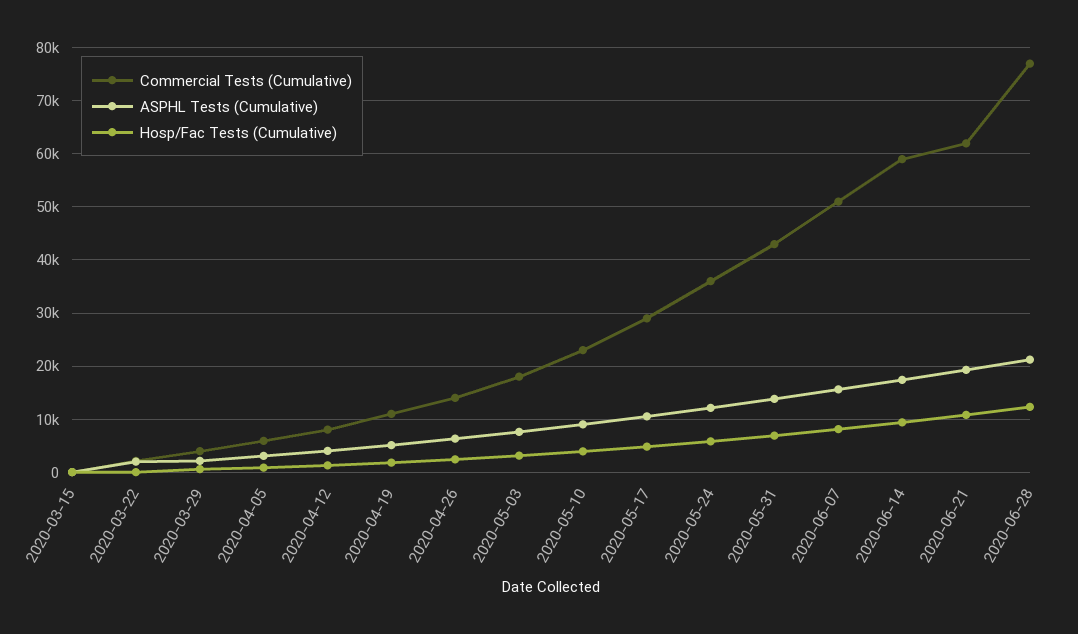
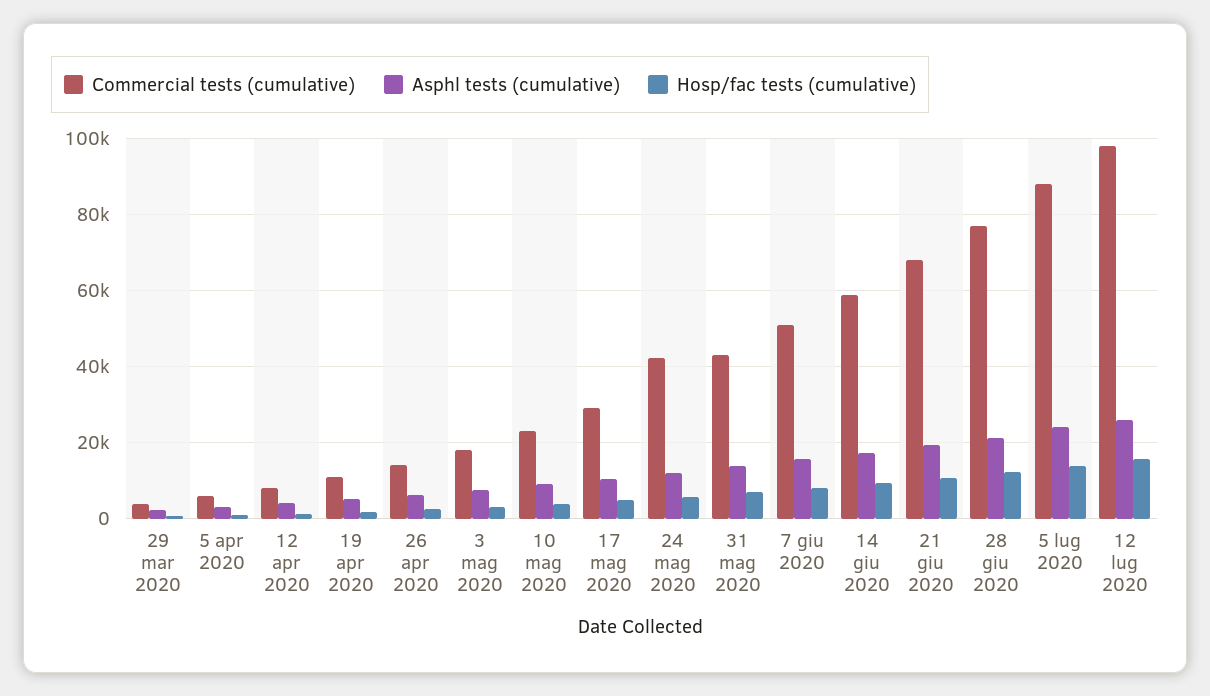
Commercial Tests (Cumulative), 2020-03-15: 0 -> none
ASPHL Tests (Cumulative), 2020-03-15: 0 -> none
Hosp/Fac Tests (Cumulative), 2020-03-15: 0 -> none
Commercial Tests (Cumulative), 2020-03-22: 2000 -> none
ASPHL Tests (Cumulative), 2020-03-22: 2000 -> none
Hosp/Fac Tests (Cumulative), 2020-03-22: 0 -> none
Commercial Tests (Cumulative), 2020-05-24: 36000 -> 42000
Commercial Tests (Cumulative), 2020-06-21: 62000 -> 68000
Commercial Tests (Cumulative), 5 lug 2020: none -> 88000
ASPHL Tests (Cumulative), 5 lug 2020: none -> 24000
Hosp/Fac Tests (Cumulative), 5 lug 2020: none -> 14000
Commercial Tests (Cumulative), 12 lug 2020: none -> 98000
ASPHL Tests (Cumulative), 12 lug 2020: none -> 26000
Hosp/Fac Tests (Cumulative), 12 lug 2020: none -> 16000

